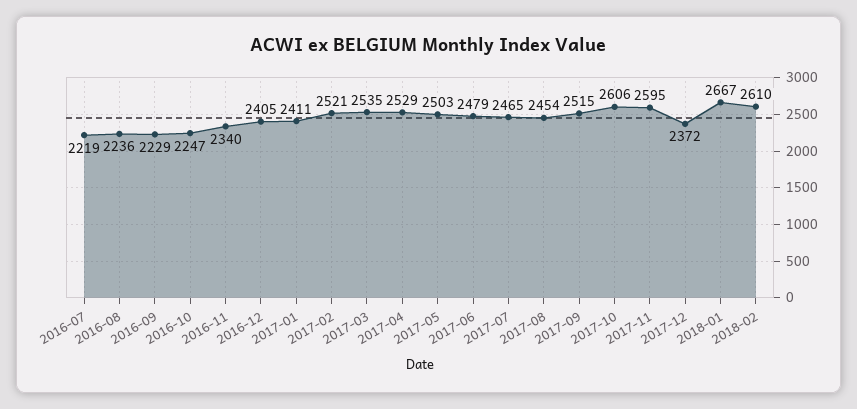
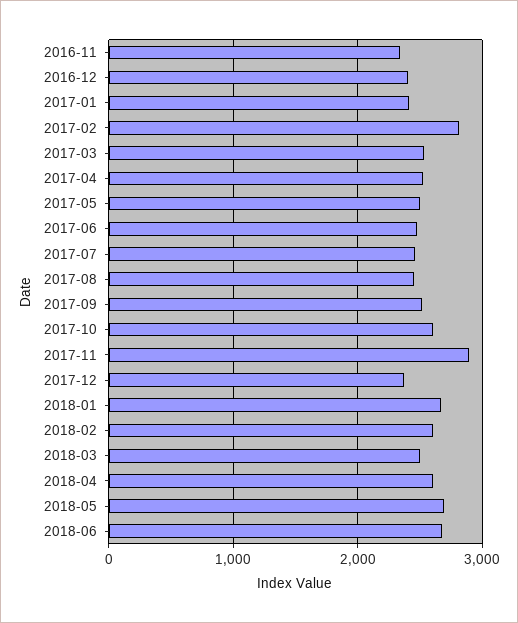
2016-07: 2219 -> none
2016-08: 2236 -> none
2016-09: 2229 -> none
2016-10: 2247 -> none
2017-02: 2521 -> 2800
2017-11: 2595 -> 2900
2018-03: none -> 2500
2018-04: none -> 2600
2018-05: none -> 2700
2018-06: none -> 2700

